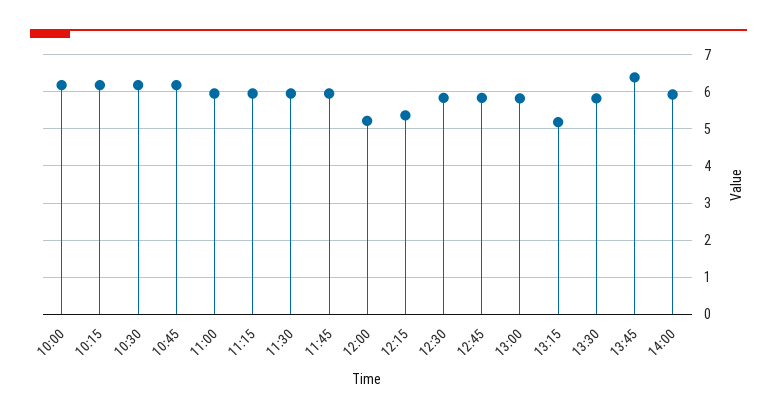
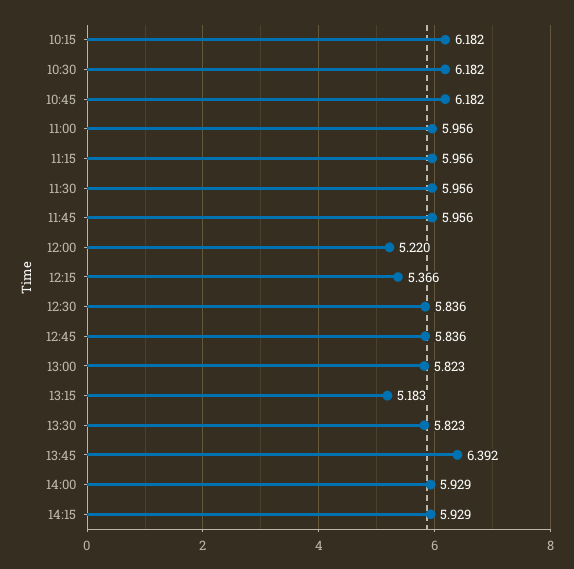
10:00: 6.2 -> none
14:15: none -> 5.929

